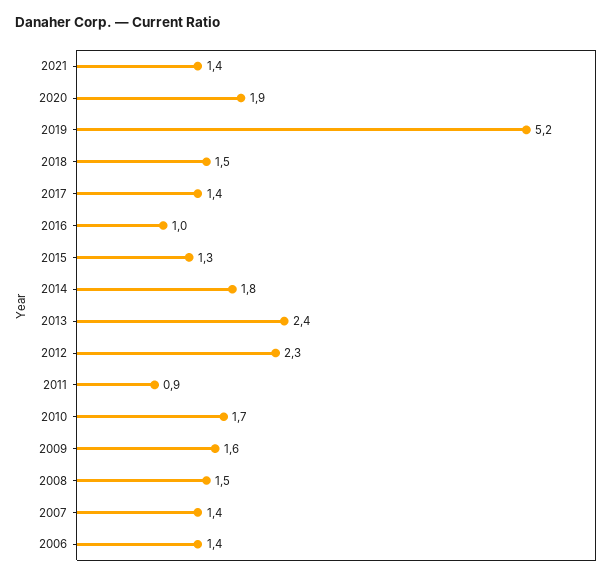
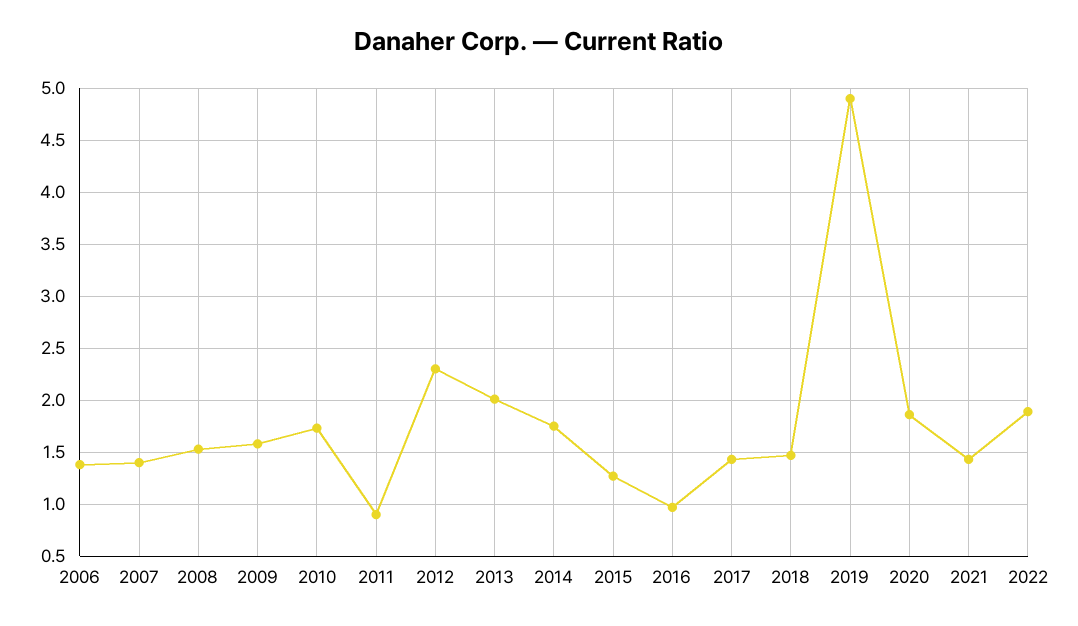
2019: 5.2 -> 4.9
2013: 2.4 -> 2
2022: none -> 1.9

